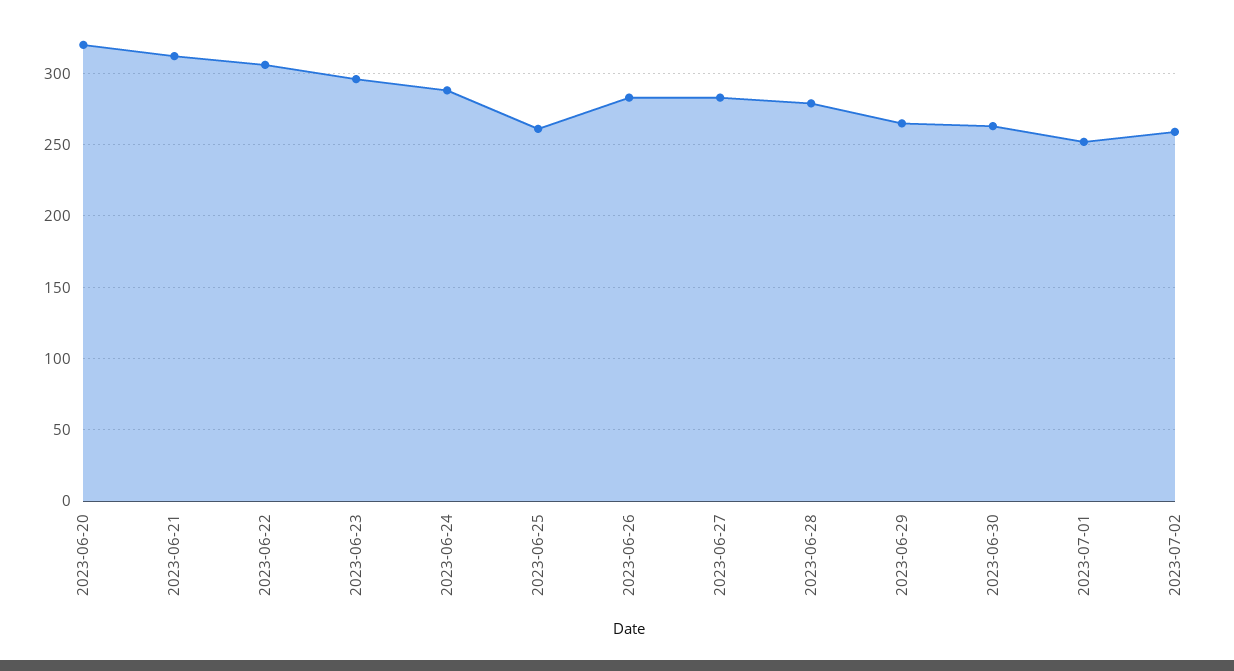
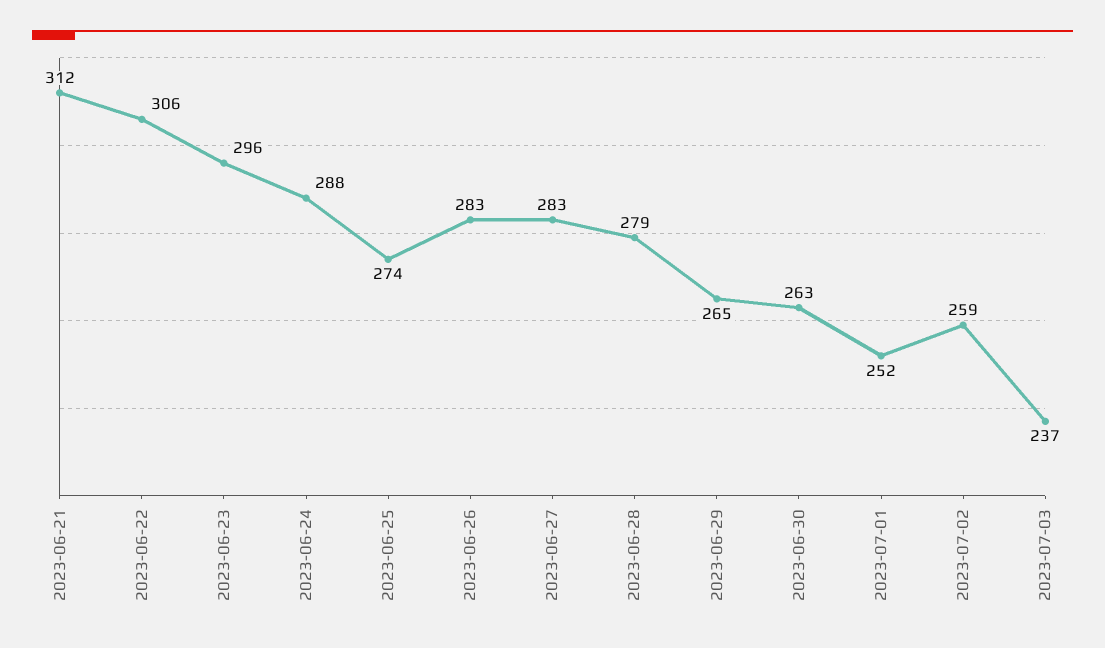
2023-06-20: 320 -> none
2023-06-25: 260 -> 274
2023-07-03: none -> 237

